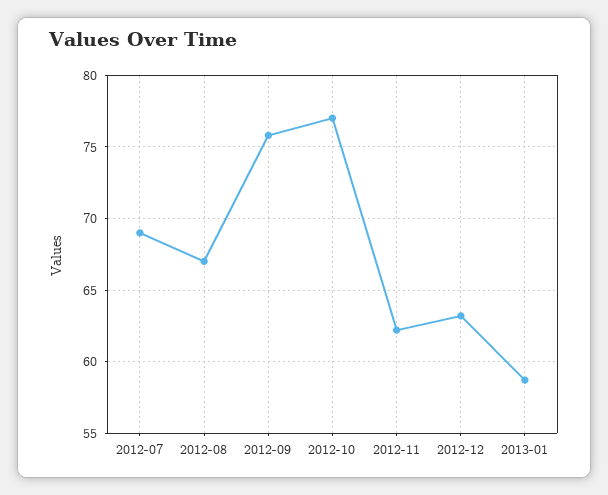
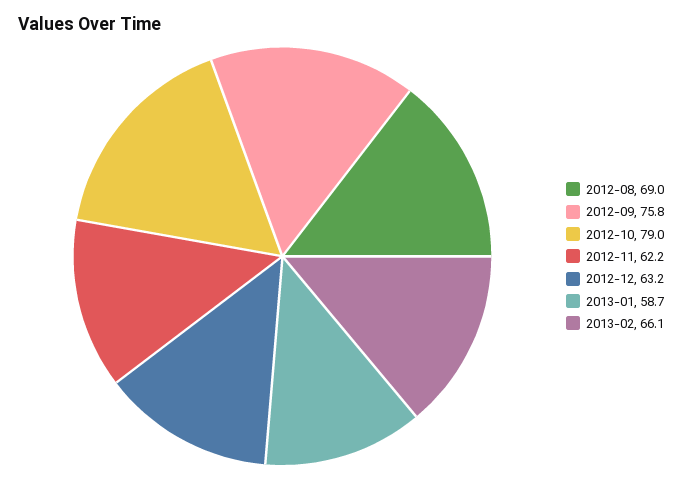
2012-07: 69 -> none
2012-08: 67 -> 69
2012-10: 77 -> 79
2013-02: none -> 66.1

